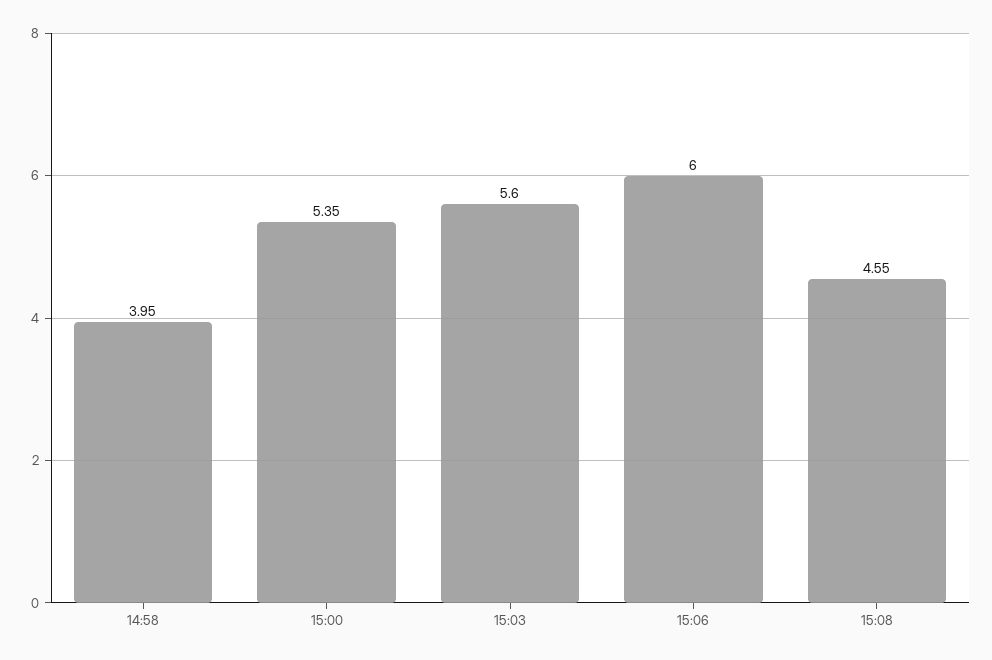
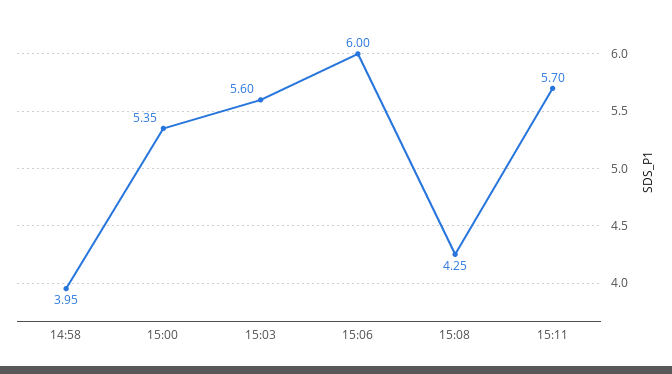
15:08: 4.55 -> 4.25
15:11: none -> 5.7

